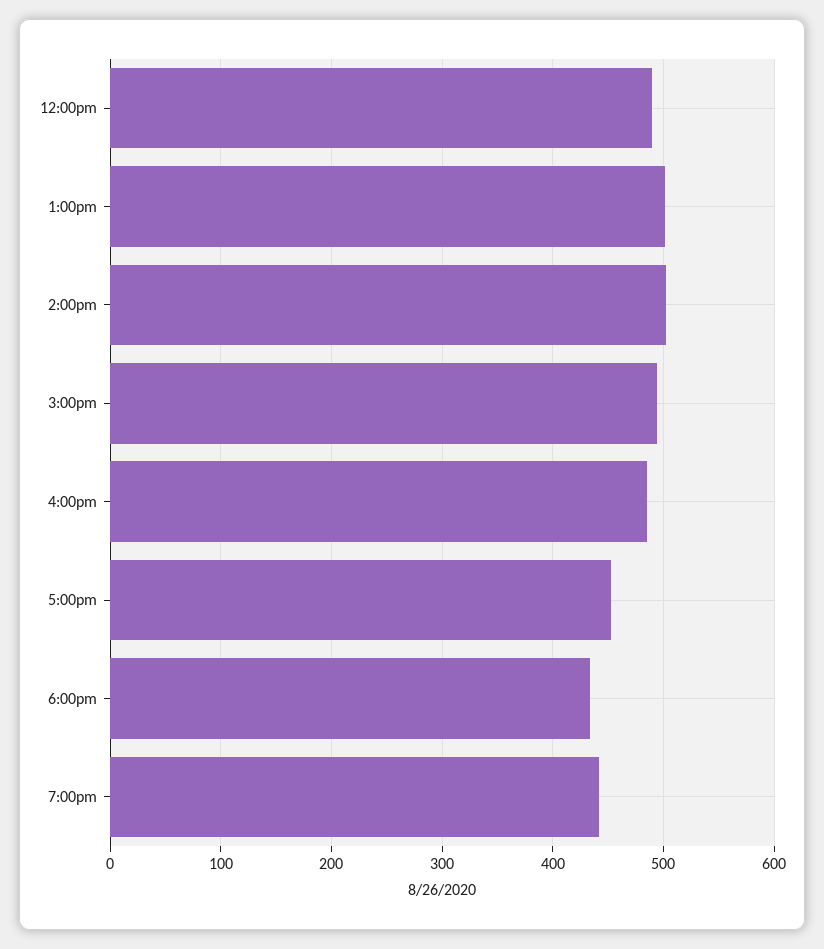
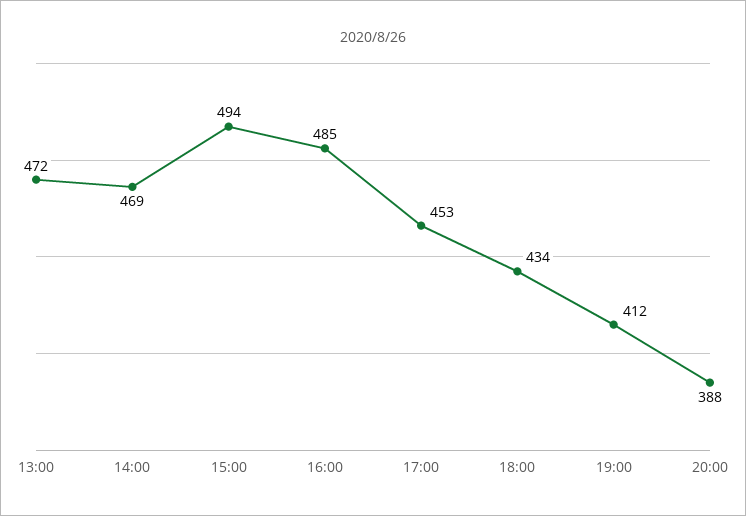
12:00pm: 490 -> none
1:00pm: 500 -> 472
2:00pm: 500 -> 469
7:00pm: 440 -> 412
20:00: none -> 388

